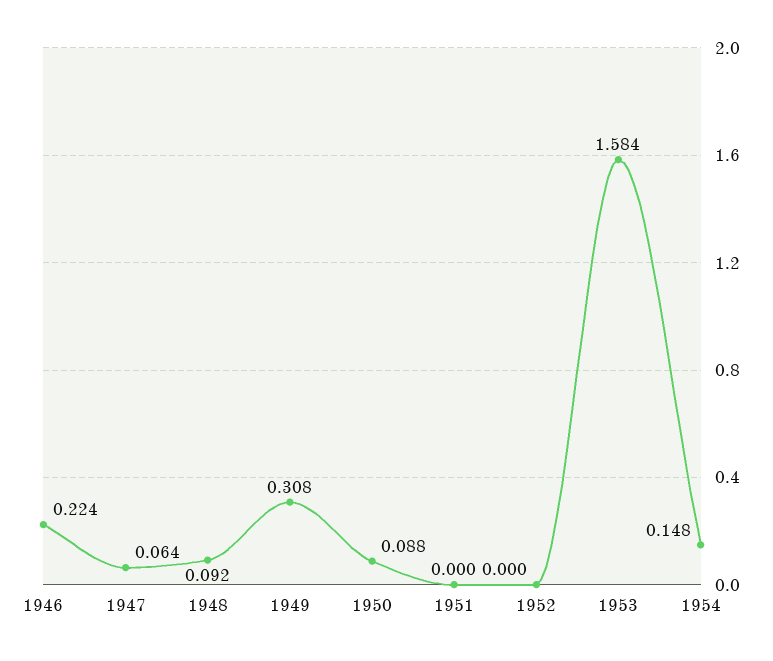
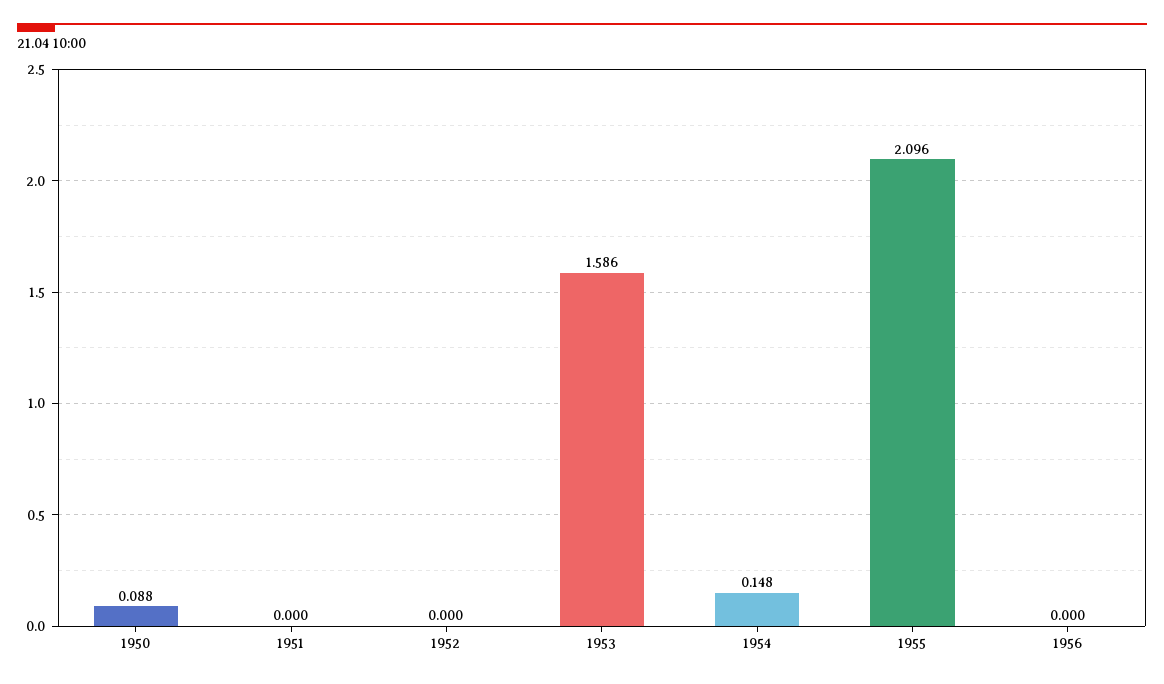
1946: 0.224 -> none
1947: 0.064 -> none
1948: 0.092 -> none
1949: 0.308 -> none
1953: 1.584 -> 1.586
1955: none -> 2.096
1956: none -> 0

